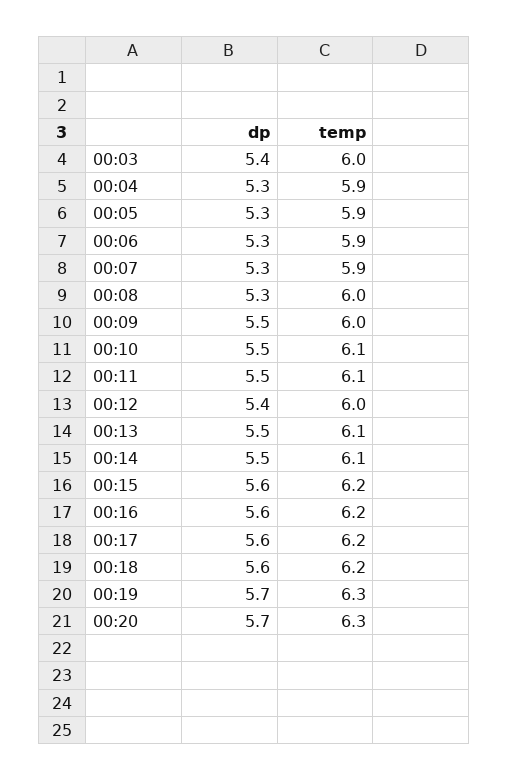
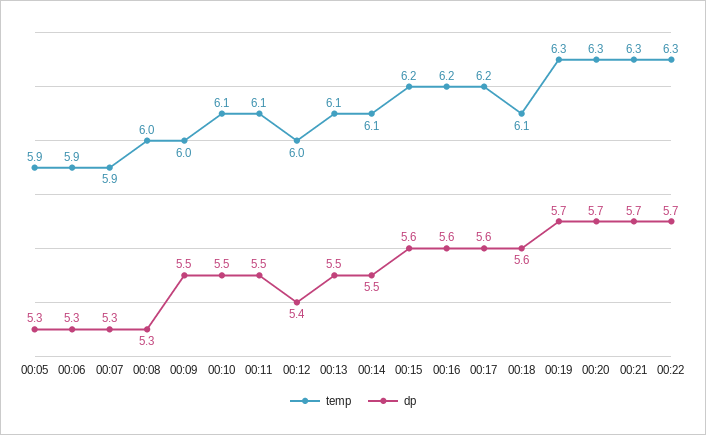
dp, 00:03: 5.4 -> none
temp, 00:03: 6 -> none
dp, 00:04: 5.3 -> none
temp, 00:04: 5.9 -> none
temp, 00:18: 6.2 -> 6.1
temp, 00:21: none -> 6.3
dp, 00:21: none -> 5.7
temp, 00:22: none -> 6.3
dp, 00:22: none -> 5.7

